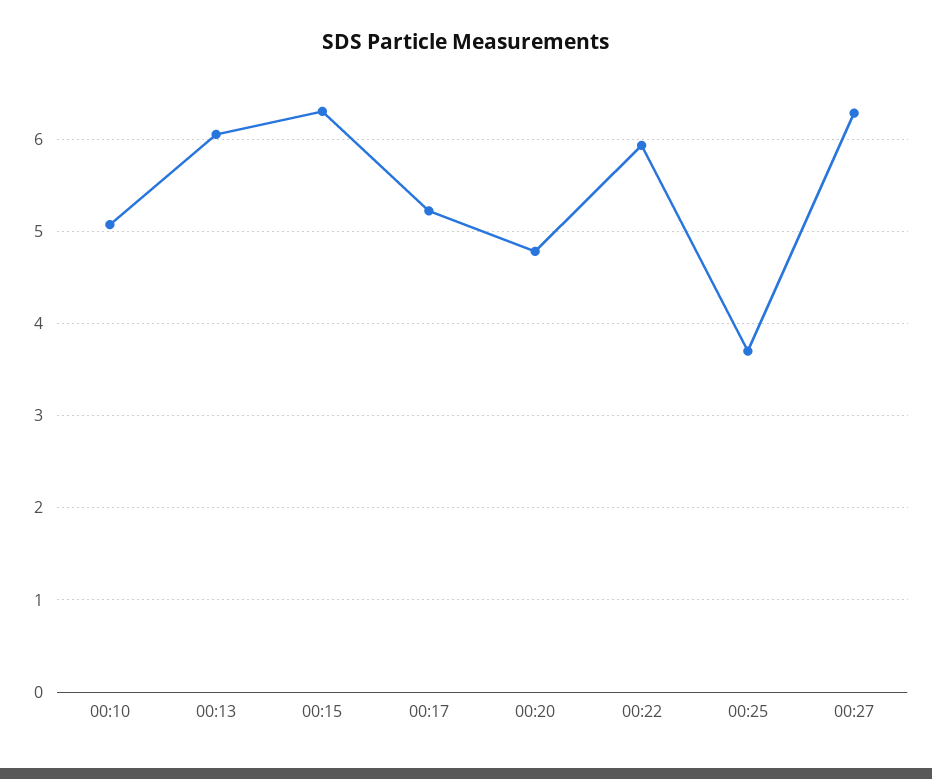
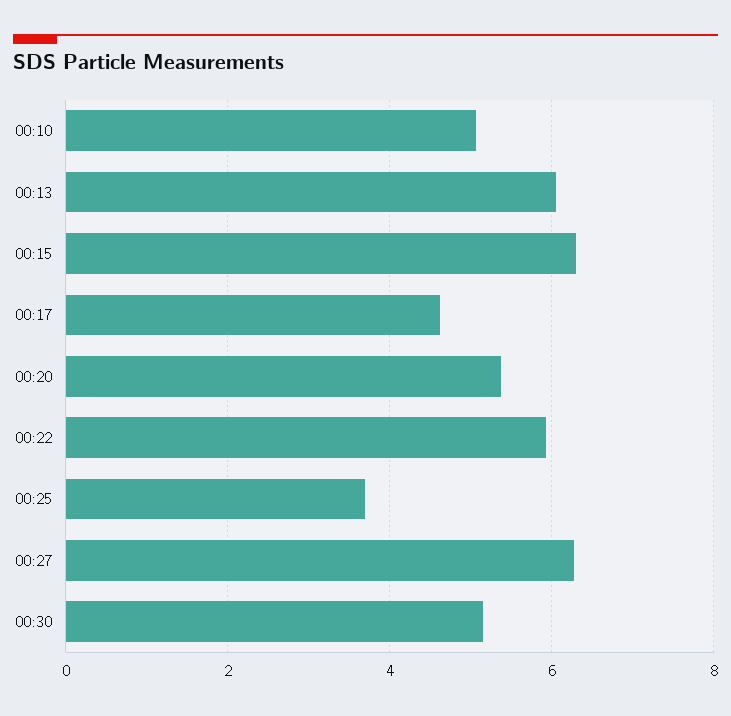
00:17: 5.2 -> 4.6
00:20: 4.8 -> 5.4
00:30: none -> 5.2

